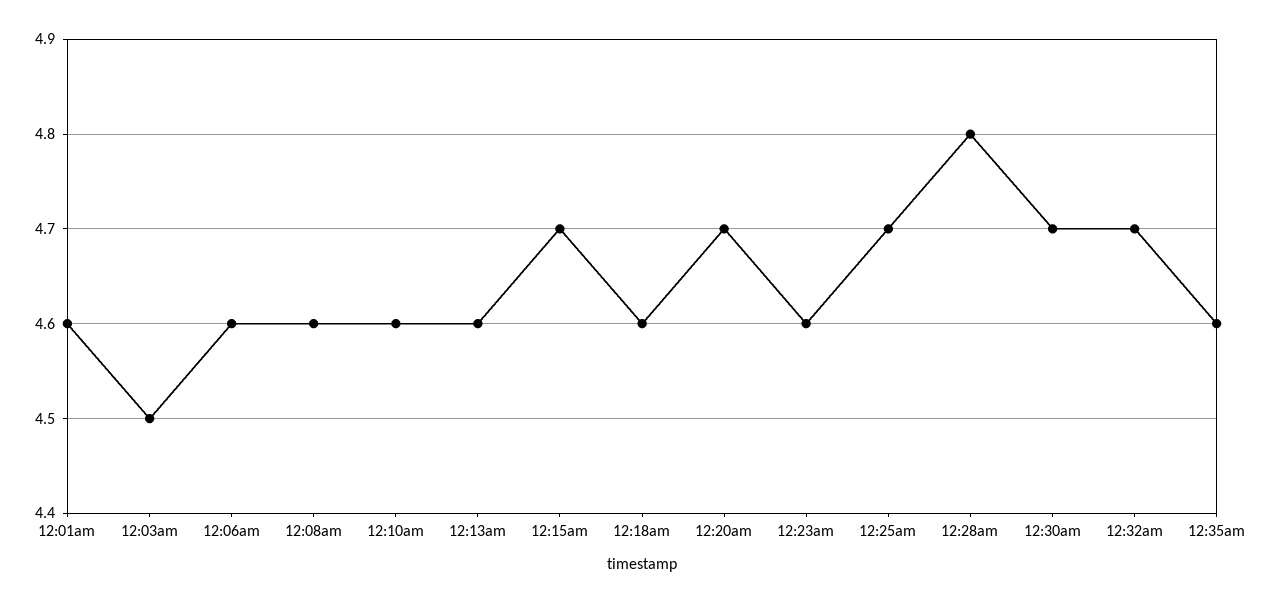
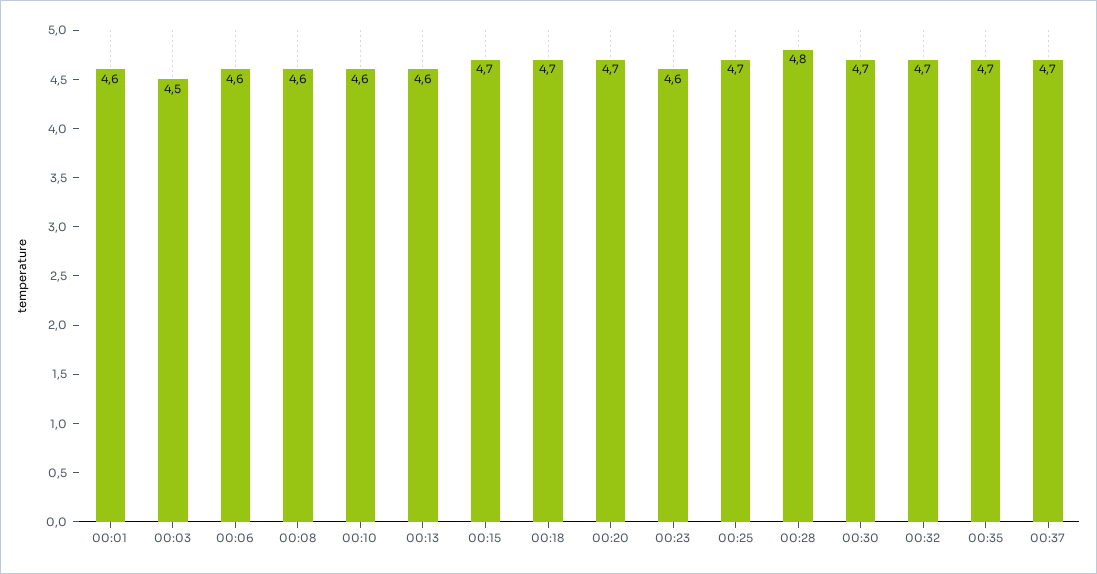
12:18am: 4.6 -> 4.7
12:35am: 4.6 -> 4.7
00:37: none -> 4.7

